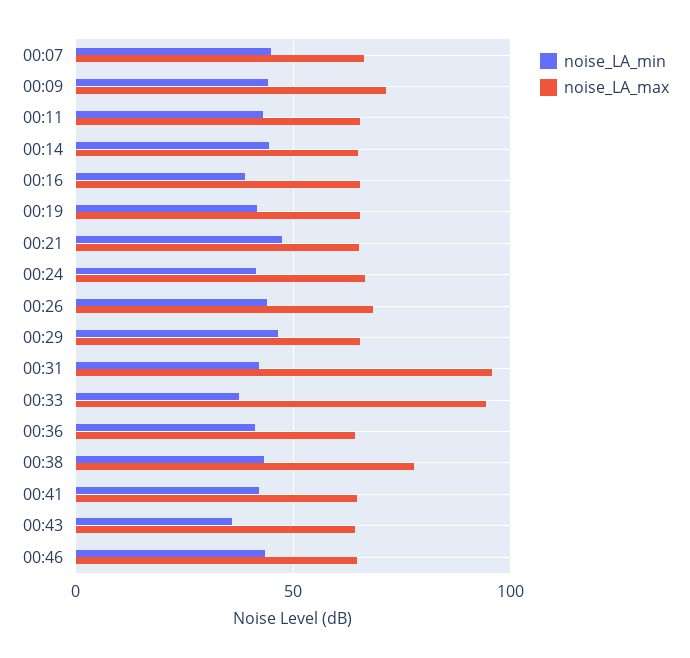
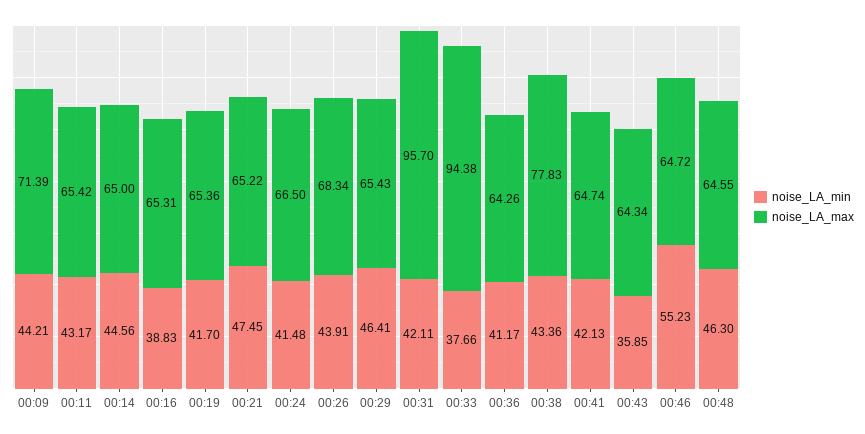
noise_LA_min, 00:07: 45 -> none
noise_LA_max, 00:07: 65 -> none
noise_LA_min, 00:46: 45 -> 55.23
noise_LA_min, 00:48: none -> 46.3
noise_LA_max, 00:48: none -> 64.55

